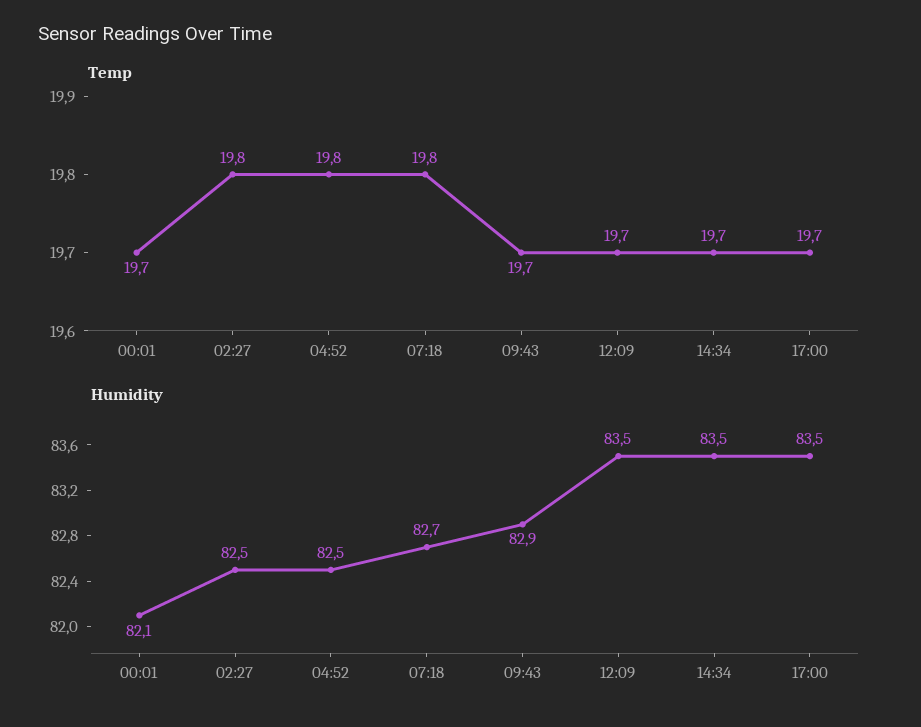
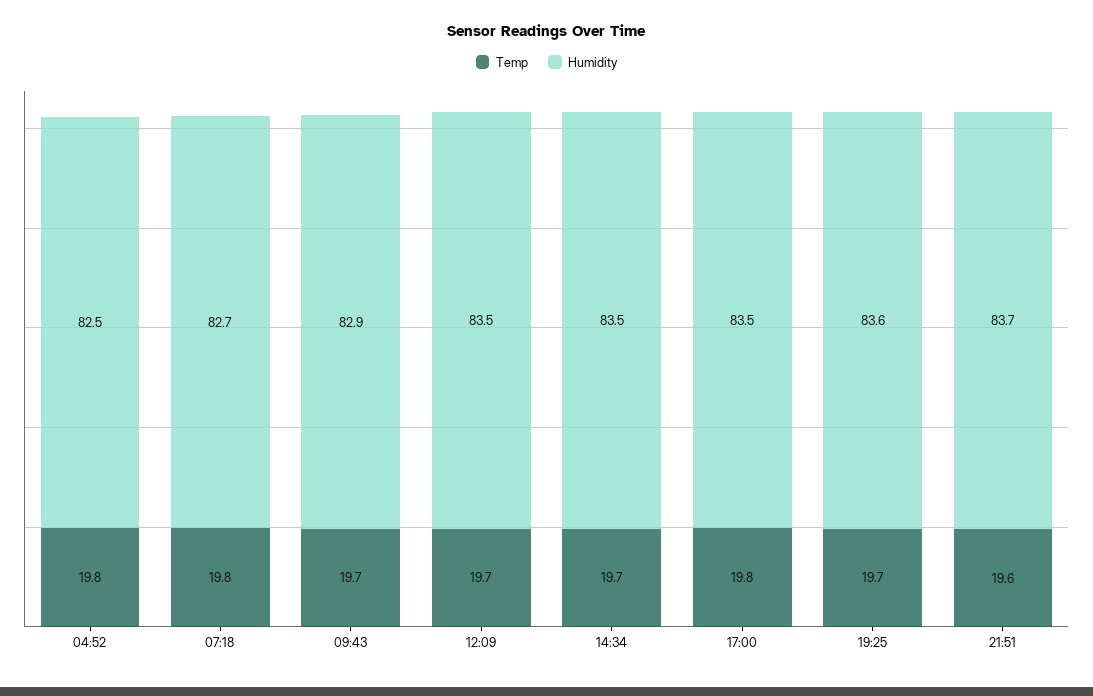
Temp, 00:01: 19.7 -> none
Temp, 02:27: 19.8 -> none
Temp, 17:00: 19.7 -> 19.8
Humidity, 00:01: 82.1 -> none
Humidity, 02:27: 82.5 -> none
Temp, 19:25: none -> 19.7
Humidity, 19:25: none -> 83.6
Temp, 21:51: none -> 19.6
Humidity, 21:51: none -> 83.7

